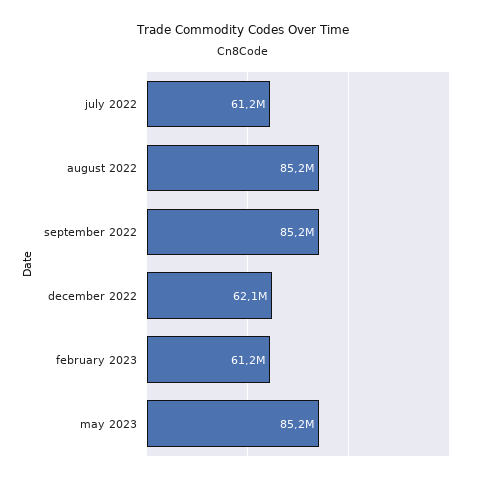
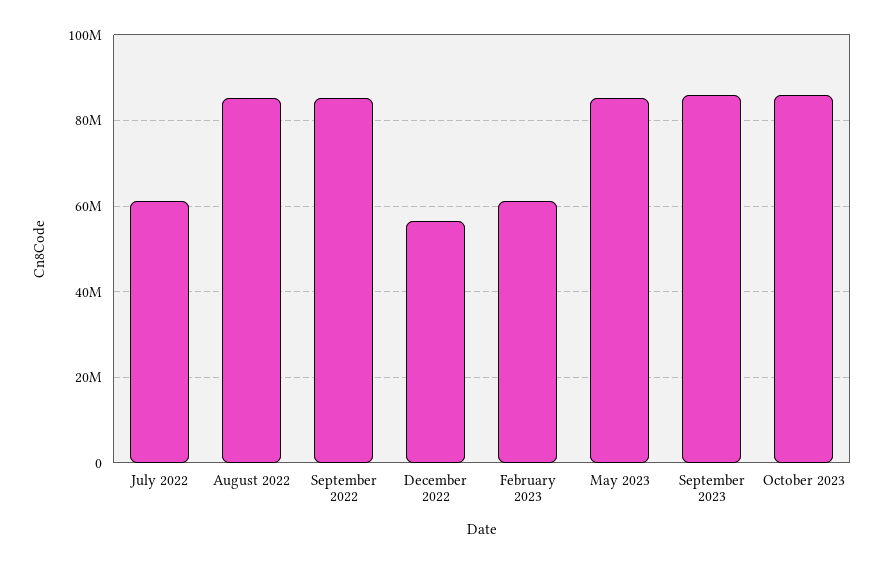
december 2022: 62100000 -> 56000000
September 2023: none -> 86000000
October 2023: none -> 86000000

